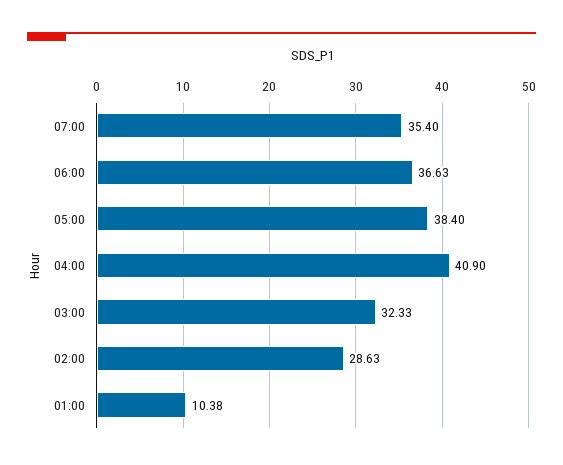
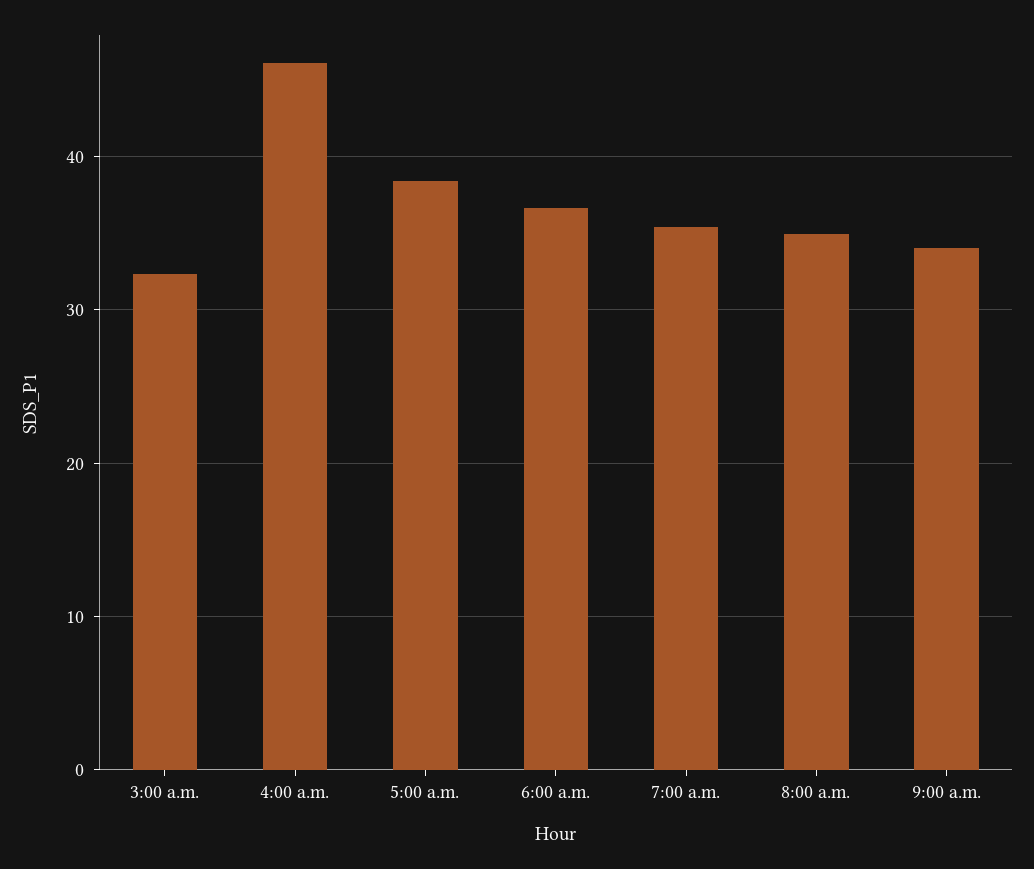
04:00: 40.9 -> 46
02:00: 28.63 -> none
01:00: 10.38 -> none
8:00 a.m.: none -> 35
9:00 a.m.: none -> 34

